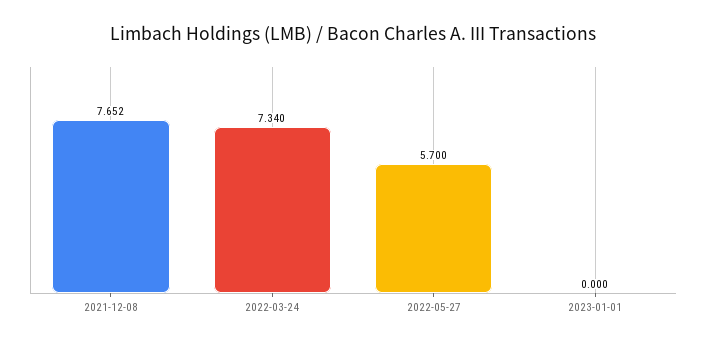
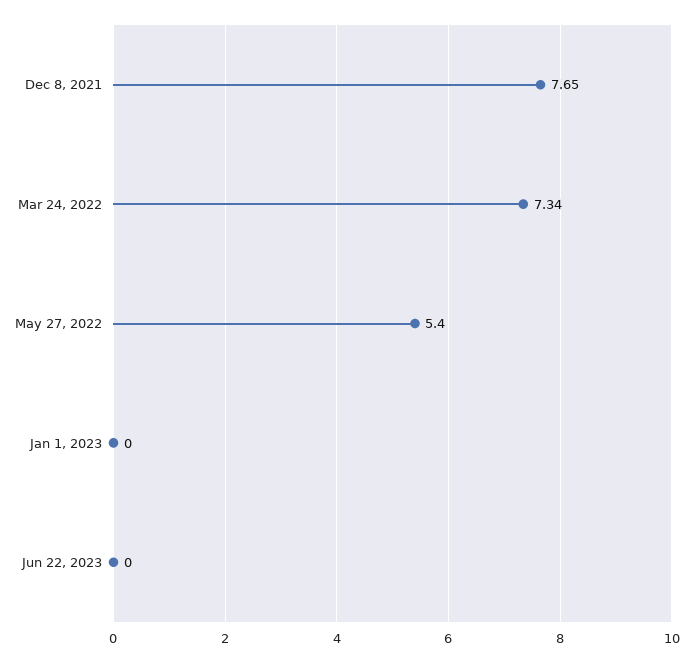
2022-05-27: 5.7 -> 5.4
Jun 22, 2023: none -> 0

